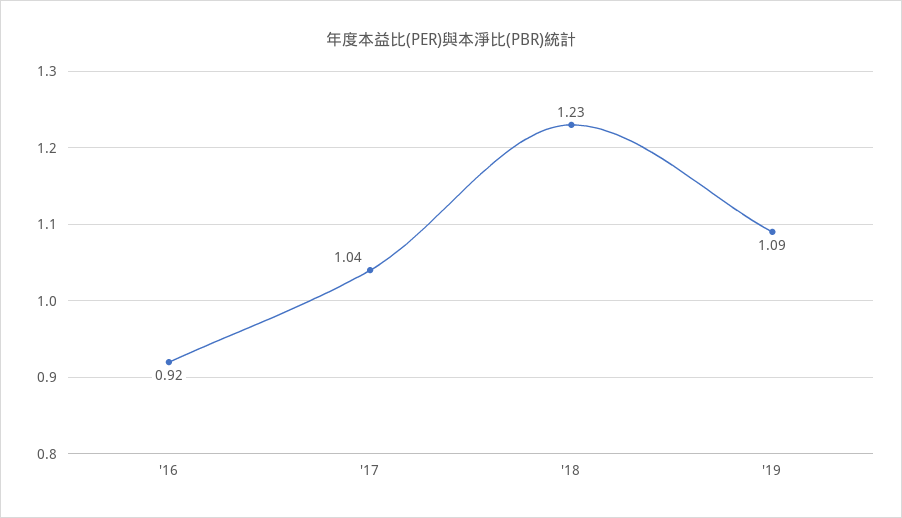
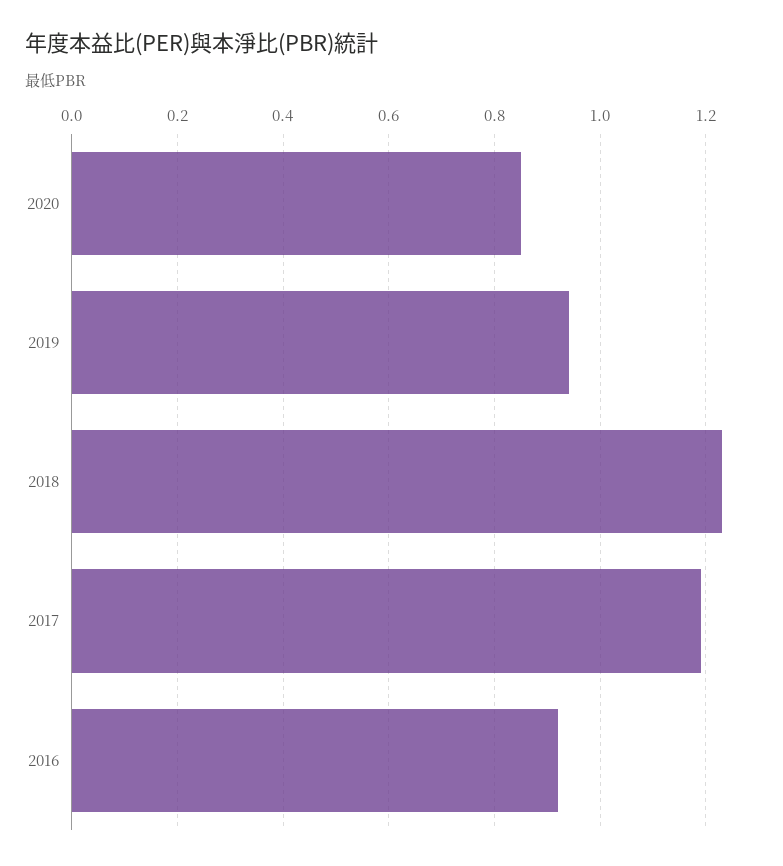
'17: 1.04 -> 1.2
'19: 1.09 -> 0.95
2020: none -> 0.85

